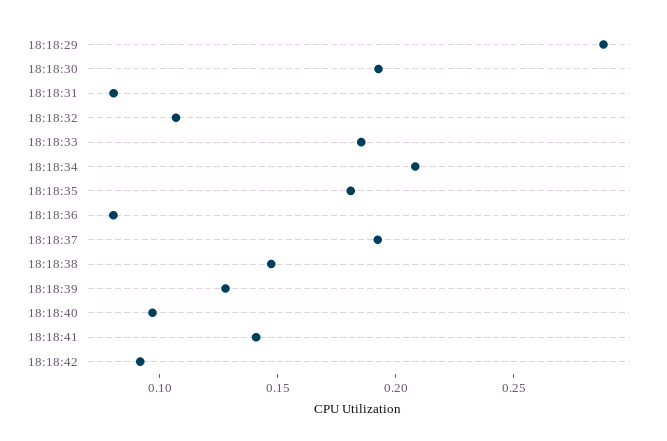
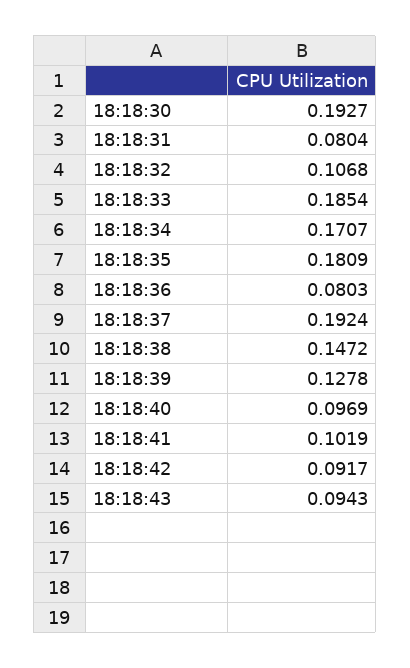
18:18:29: 0.29 -> none
18:18:34: 0.21 -> 0.1707
18:18:41: 0.14 -> 0.1019
18:18:43: none -> 0.0943

